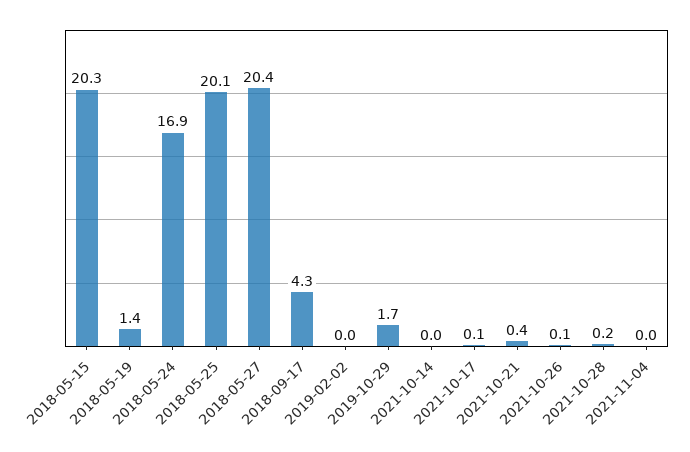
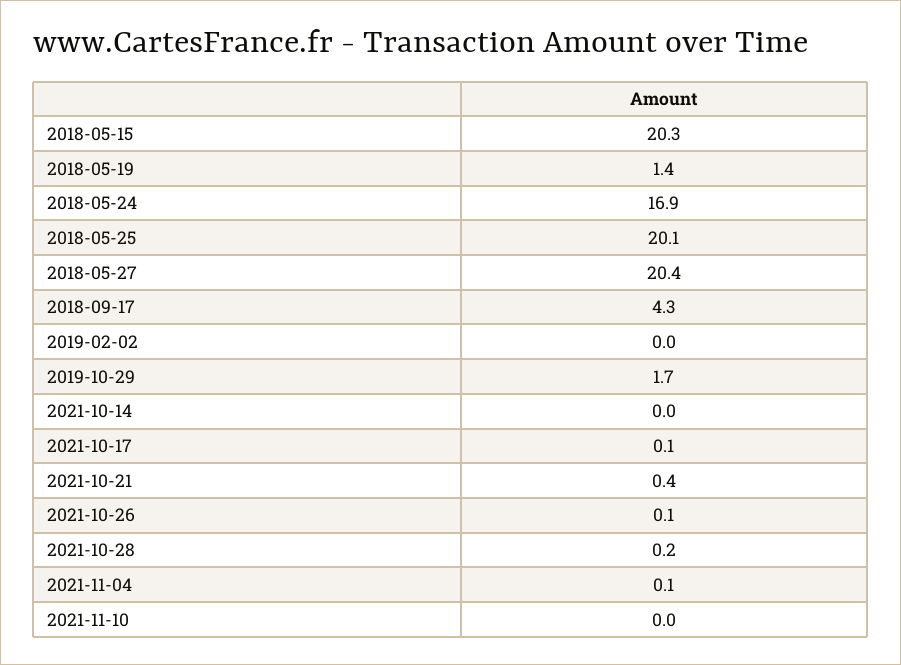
2021-11-04: 0 -> 0.1
2021-11-10: none -> 0

